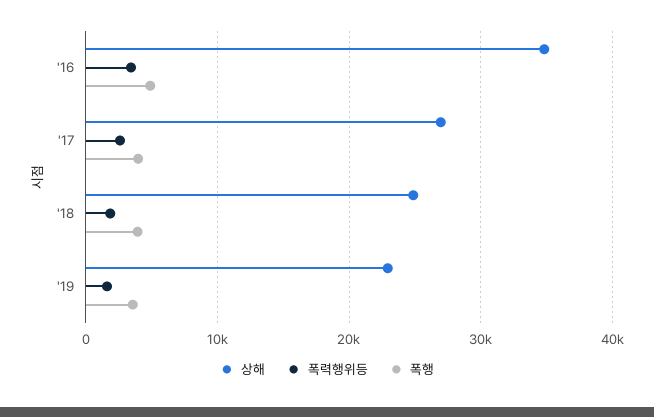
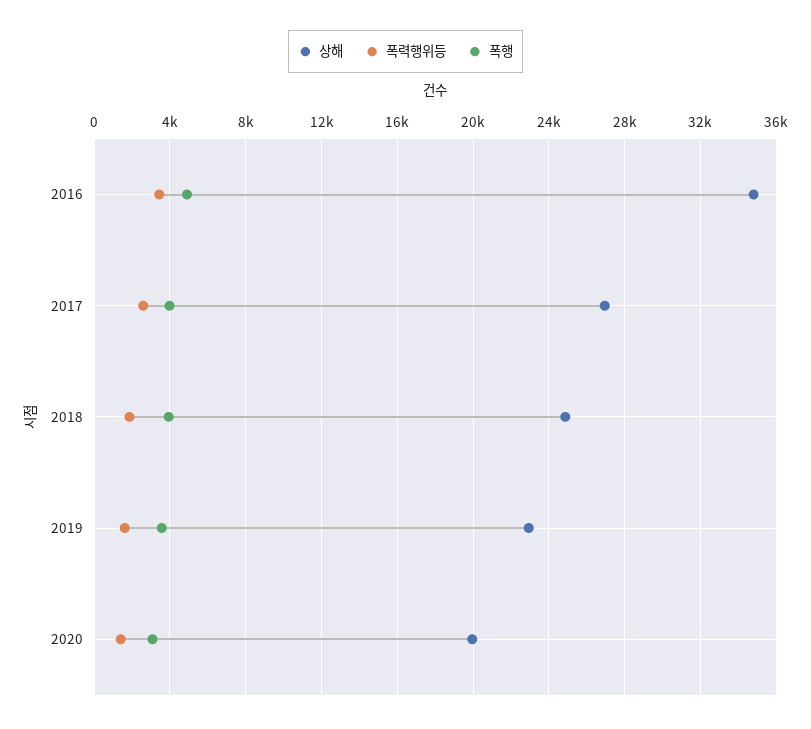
상해, 2020: none -> 20000
폭력행위등, 2020: none -> 1500
폭행, 2020: none -> 3000

